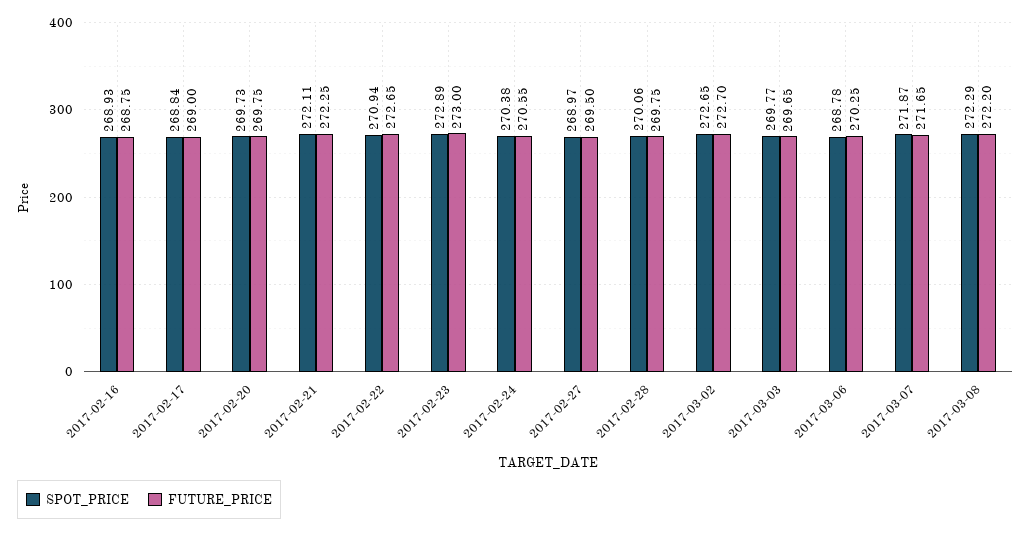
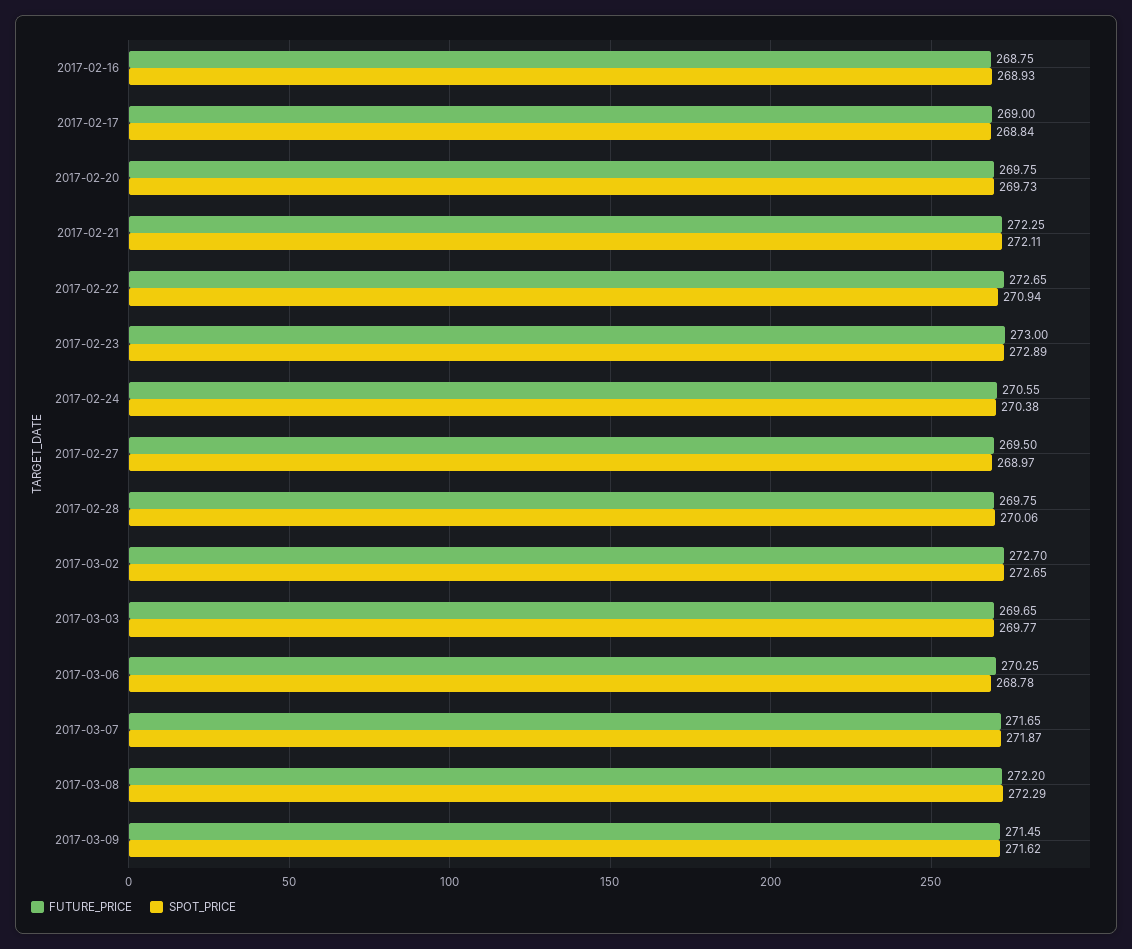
FUTURE_PRICE, 2017-03-09: none -> 271.45
SPOT_PRICE, 2017-03-09: none -> 271.62

